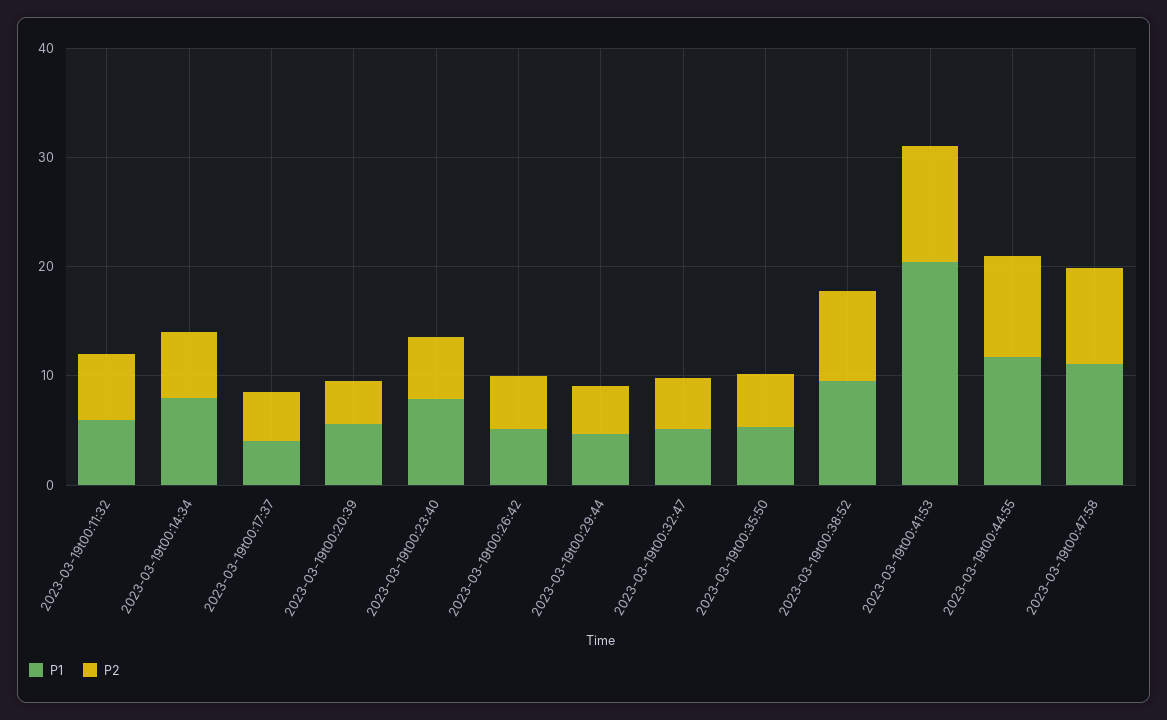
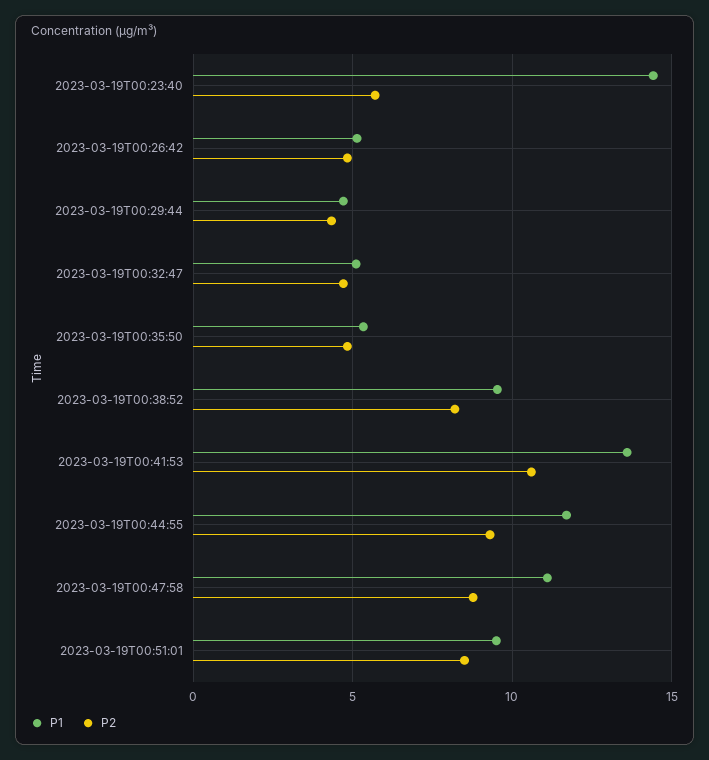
P1, 2023-03-19t00:11:32: 6 -> none
P2, 2023-03-19t00:11:32: 6 -> none
P1, 2023-03-19t00:14:34: 8 -> none
P2, 2023-03-19t00:14:34: 6 -> none
P1, 2023-03-19t00:17:37: 4 -> none
P2, 2023-03-19t00:17:37: 4 -> none
P1, 2023-03-19t00:20:39: 6 -> none
P2, 2023-03-19t00:20:39: 4 -> none
P1, 2023-03-19t00:23:40: 8 -> 14.5
P1, 2023-03-19t00:41:53: 20 -> 13.5
P1, 2023-03-19T00:51:01: none -> 9.5
P2, 2023-03-19T00:51:01: none -> 8.5

